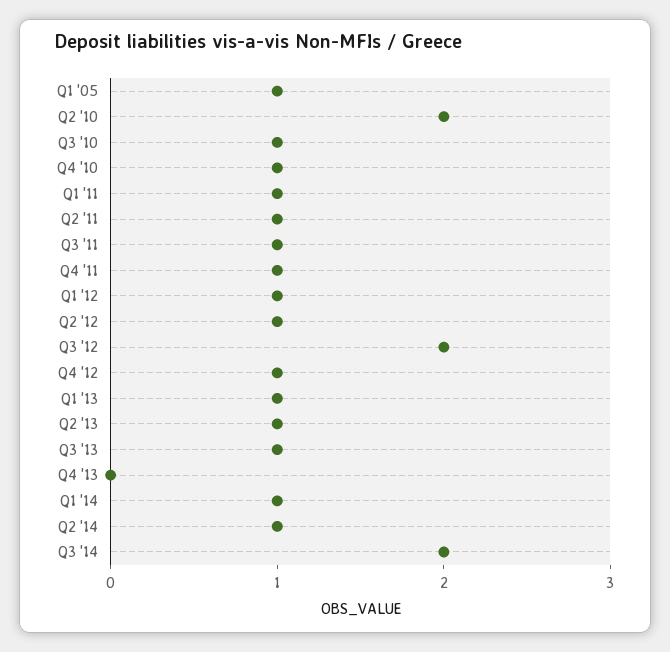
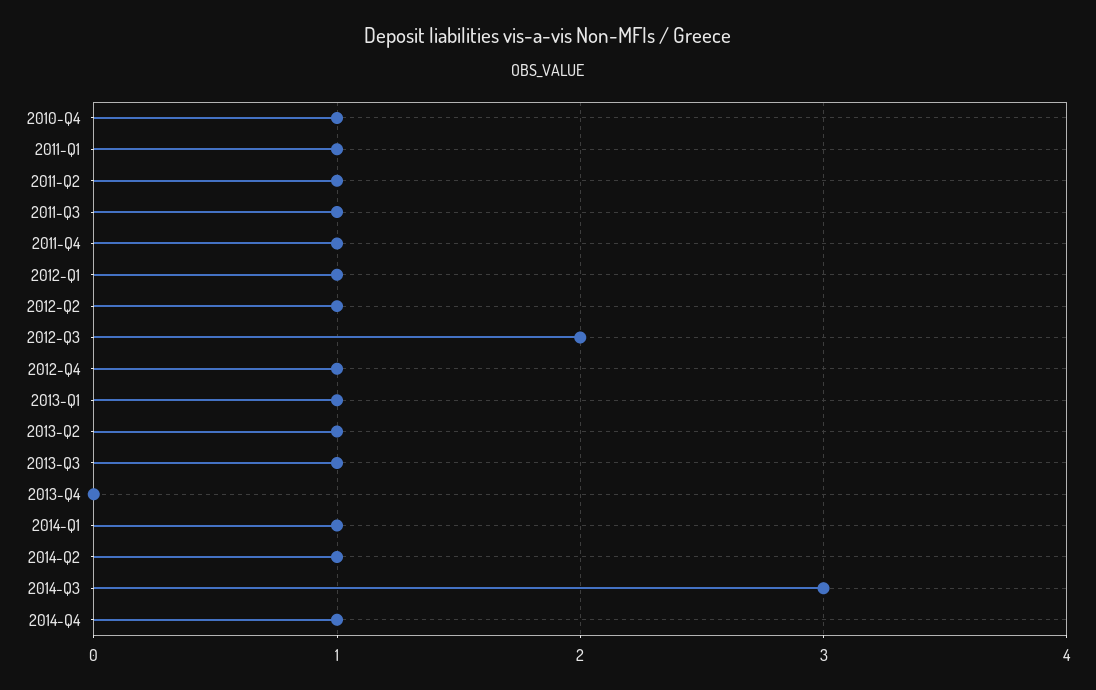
Q1 '05: 1 -> none
Q2 '10: 2 -> none
Q3 '10: 1 -> none
Q3 '14: 2 -> 3
2014-Q4: none -> 1

